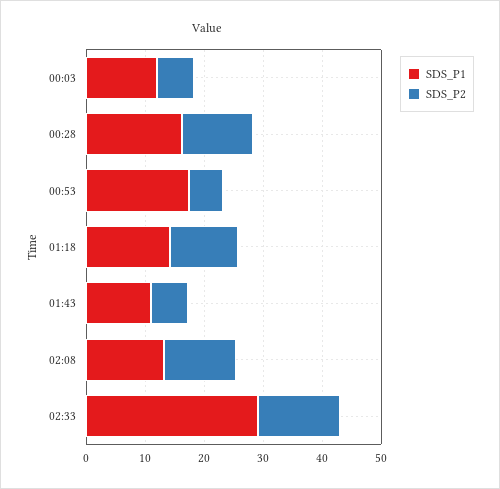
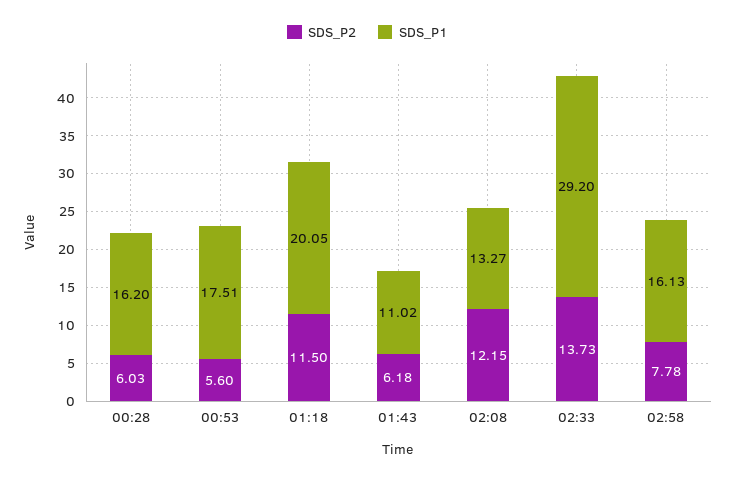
SDS_P1, 00:03: 12 -> none
SDS_P2, 00:03: 6 -> none
SDS_P2, 00:28: 12 -> 6.03
SDS_P1, 01:18: 14 -> 20.05
SDS_P2, 02:58: none -> 7.78
SDS_P1, 02:58: none -> 16.13

